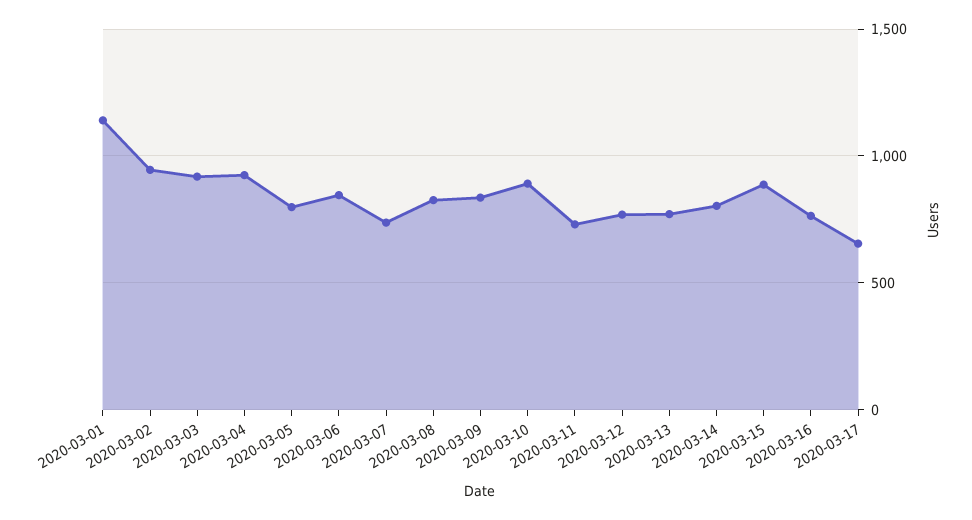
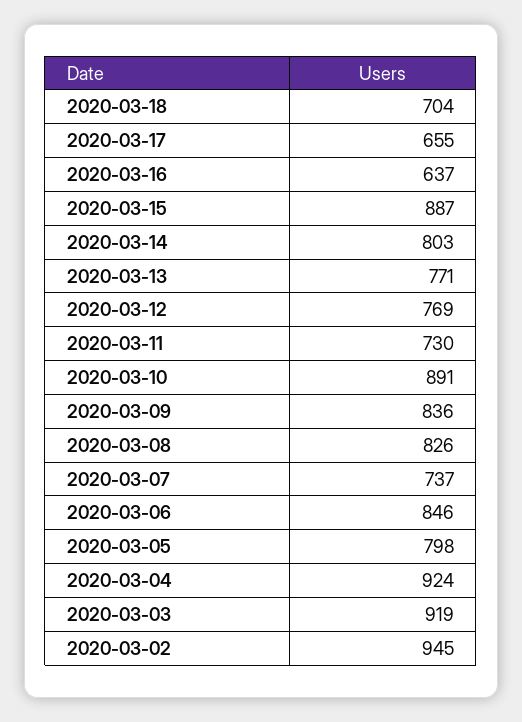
2020-03-01: 1150 -> none
2020-03-16: 750 -> 637
2020-03-18: none -> 704

